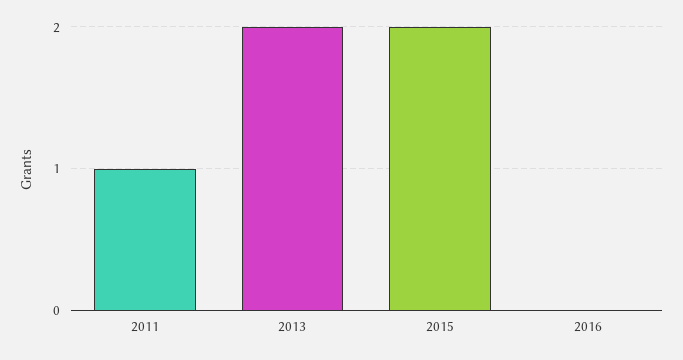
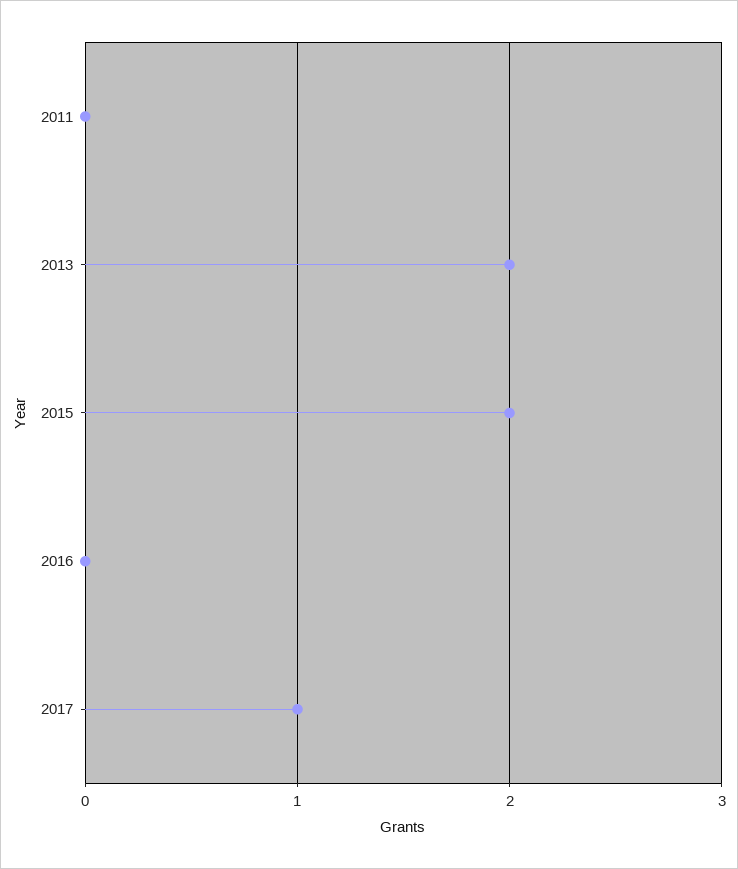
2011: 1 -> 0
2017: none -> 1

